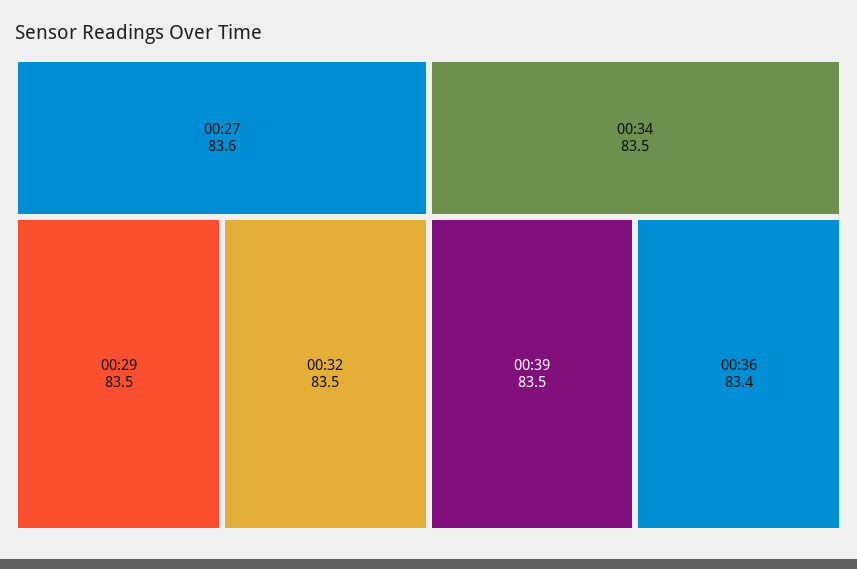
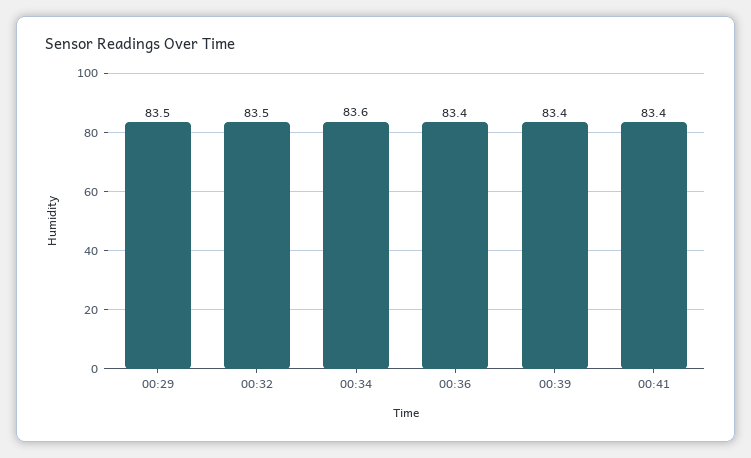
00:27: 83.6 -> none
00:34: 83.5 -> 83.6
00:39: 83.5 -> 83.4
00:41: none -> 83.4

